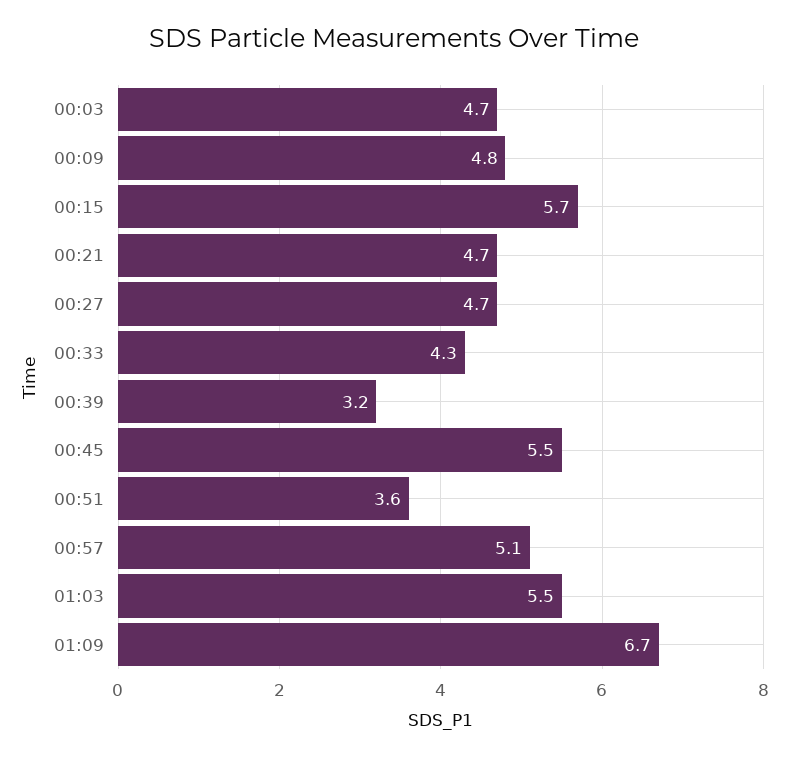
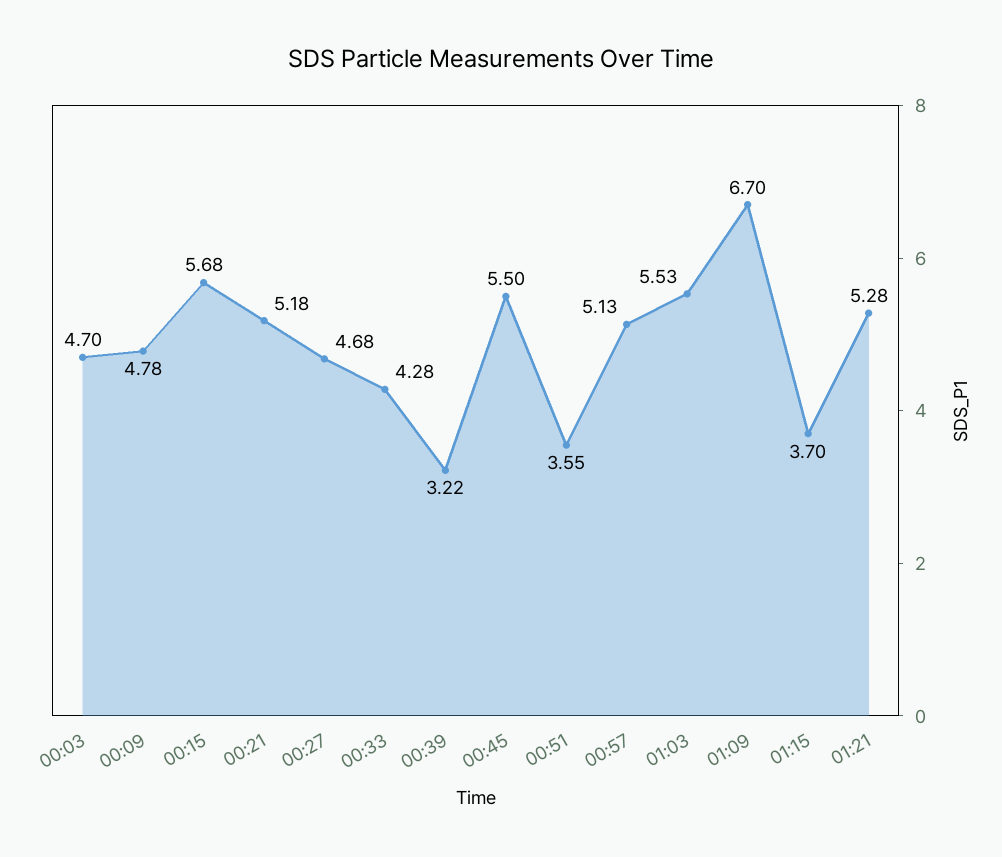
00:21: 4.7 -> 5.18
01:15: none -> 3.7
01:21: none -> 5.28

